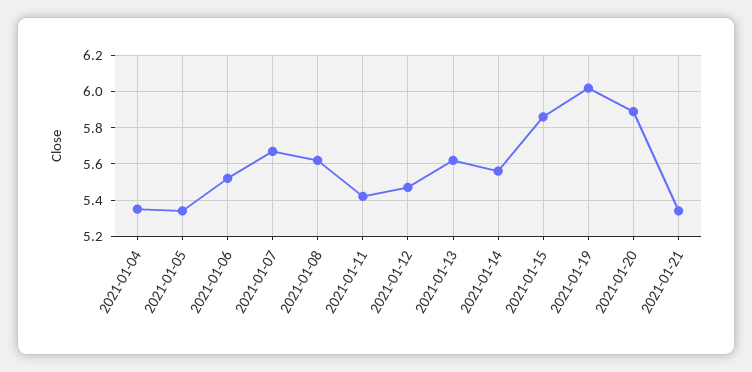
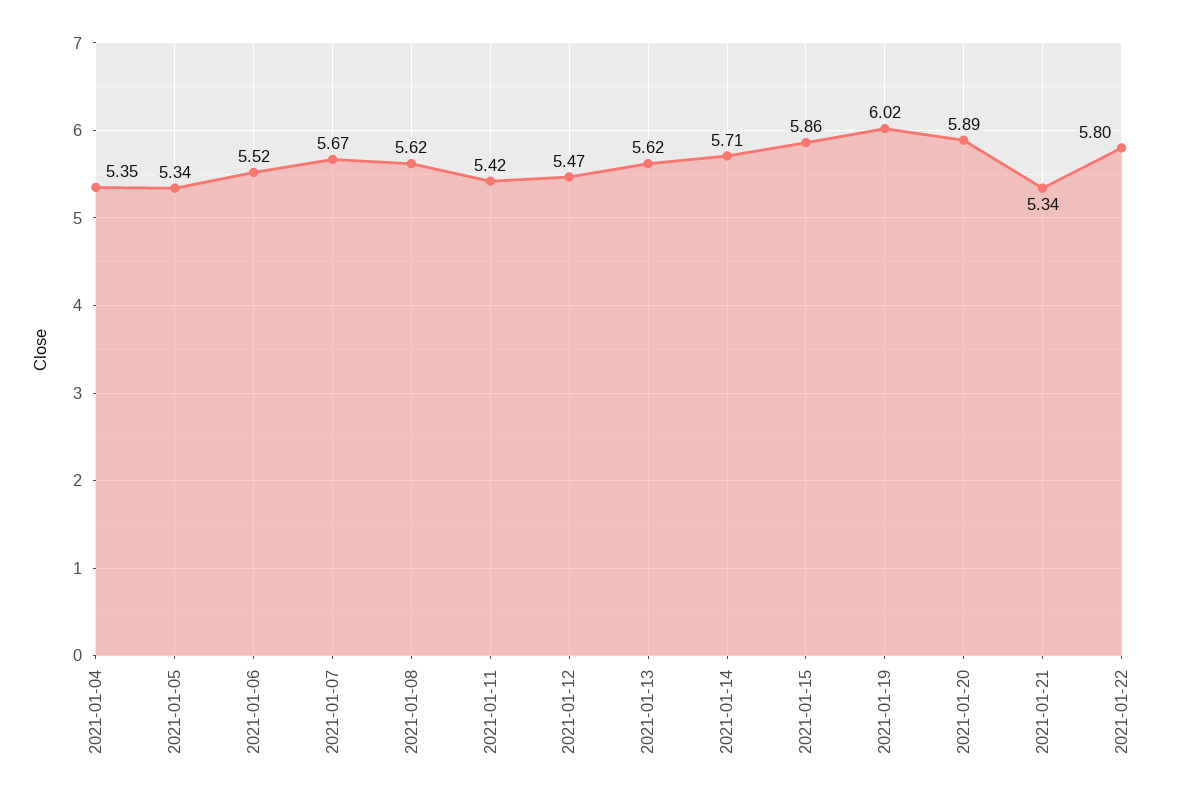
2021-01-14: 5.55 -> 5.71
2021-01-22: none -> 5.8

